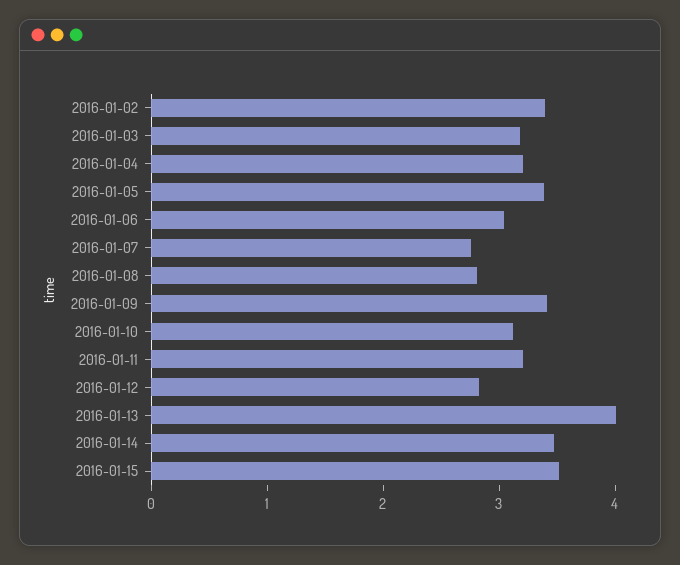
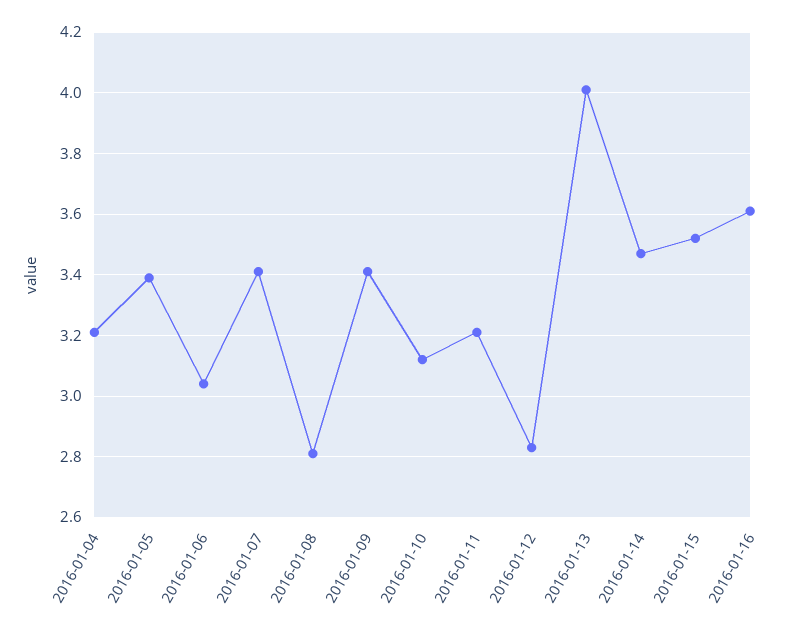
2016-01-02: 3.4 -> none
2016-01-03: 3.2 -> none
2016-01-07: 2.8 -> 3.4
2016-01-16: none -> 3.6

